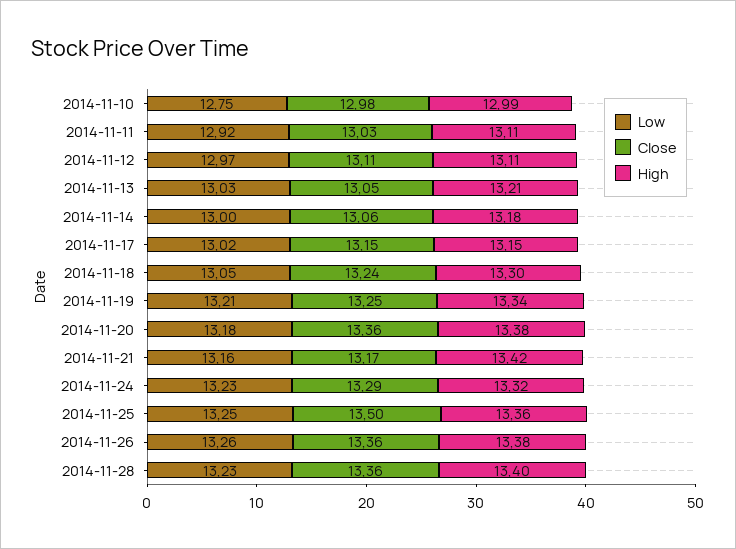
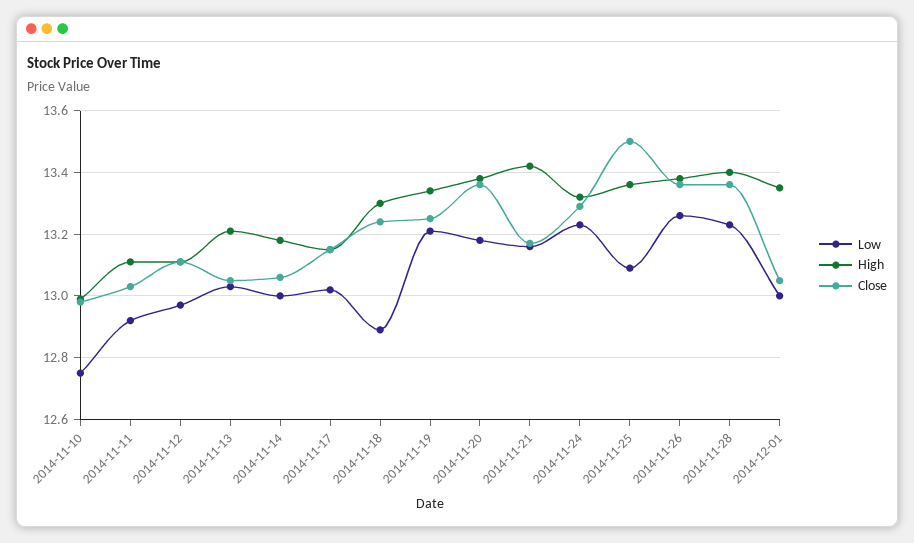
Low, 2014-11-18: 13.05 -> 12.9
Low, 2014-11-25: 13.25 -> 13.1
Low, 2014-12-01: none -> 13
High, 2014-12-01: none -> 13.35
Close, 2014-12-01: none -> 13.05

